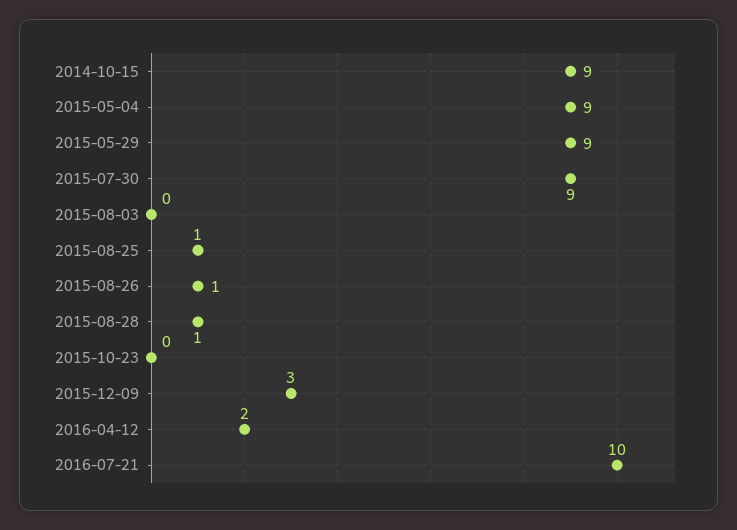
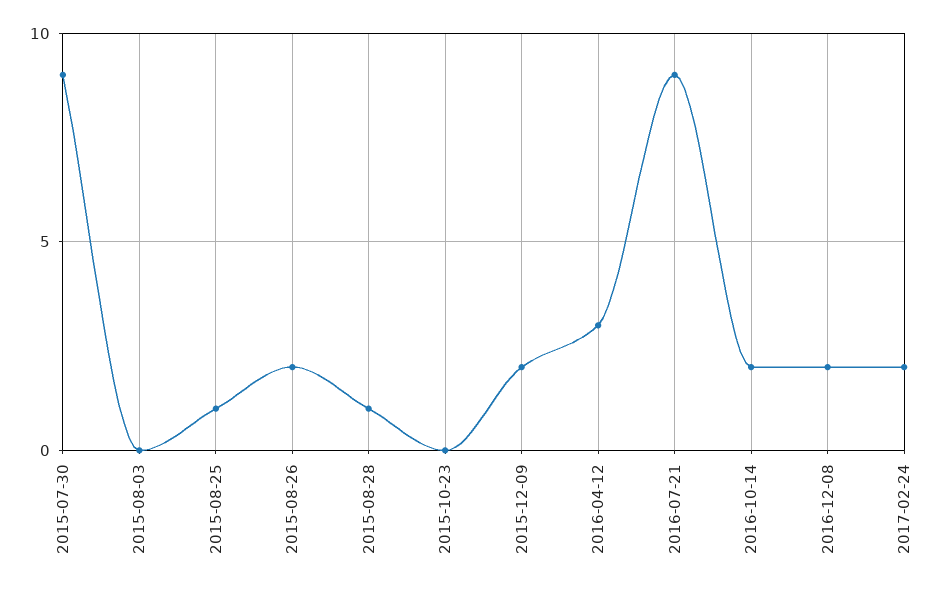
2014-10-15: 9 -> none
2015-05-04: 9 -> none
2015-05-29: 9 -> none
2015-08-26: 1 -> 2
2015-12-09: 3 -> 2
2016-04-12: 2 -> 3
2016-07-21: 10 -> 9
2016-10-14: none -> 2
2016-12-08: none -> 2
2017-02-24: none -> 2

